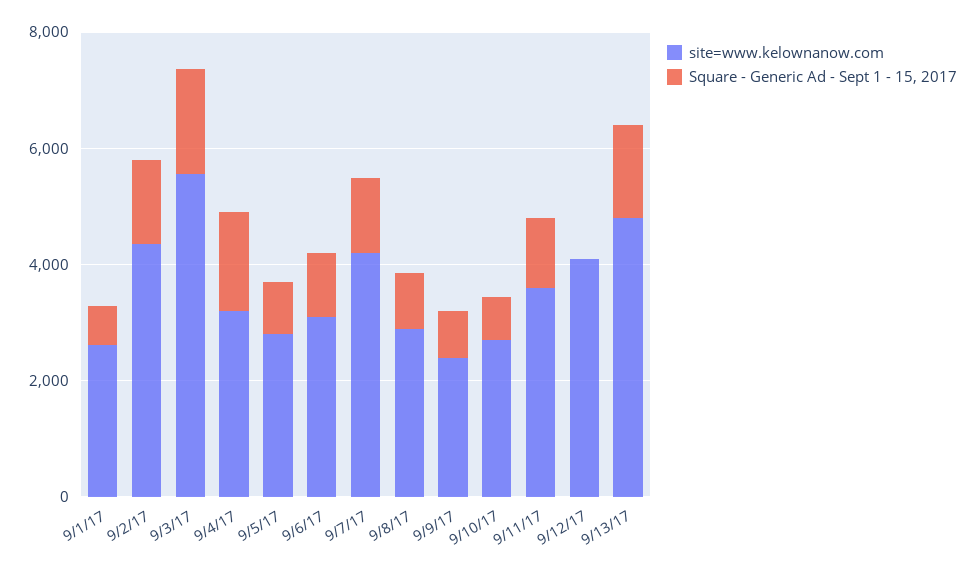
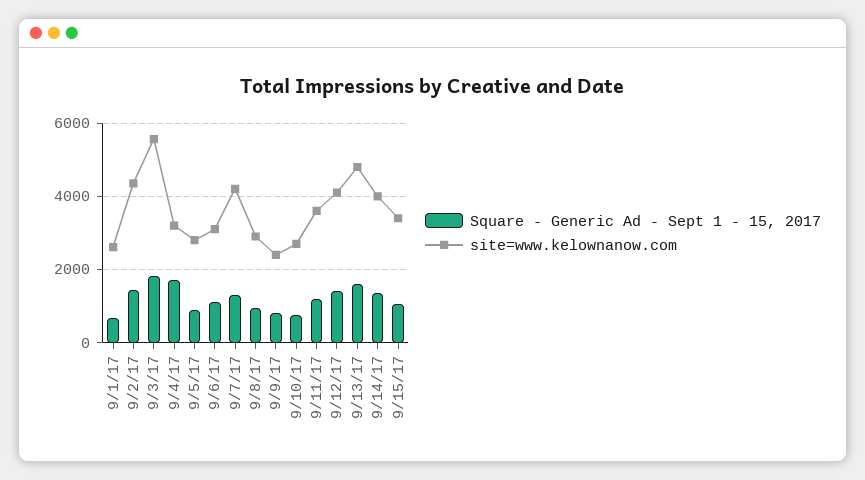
Square - Generic Ad - Sept 1 - 15, 2017, 9/12/17: 0 -> 1400
Square - Generic Ad - Sept 1 - 15, 2017, 9/14/17: none -> 1400
site=www.kelownanow.com, 9/14/17: none -> 4000
Square - Generic Ad - Sept 1 - 15, 2017, 9/15/17: none -> 1000
site=www.kelownanow.com, 9/15/17: none -> 3400

